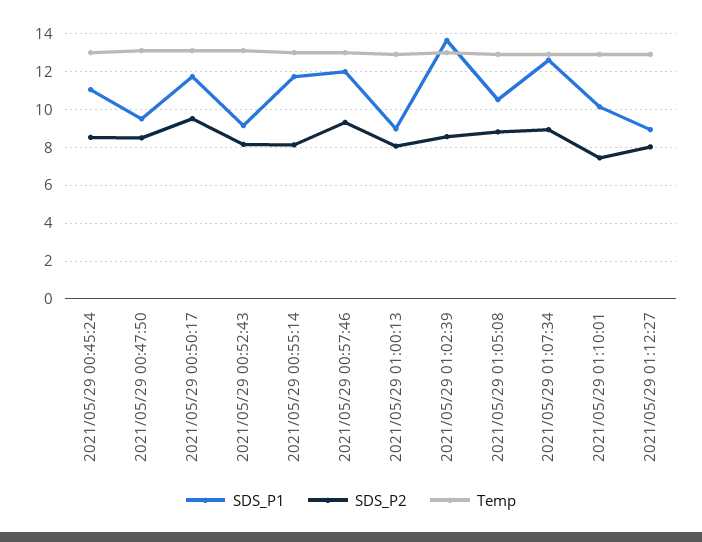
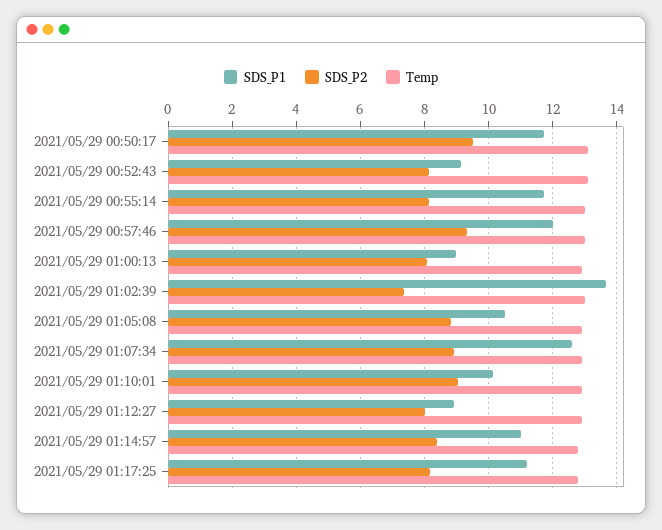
SDS_P1, 2021/05/29 00:45:24: 11 -> none
SDS_P2, 2021/05/29 00:45:24: 8.5 -> none
Temp, 2021/05/29 00:45:24: 13 -> none
SDS_P1, 2021/05/29 00:47:50: 9.5 -> none
SDS_P2, 2021/05/29 00:47:50: 8.5 -> none
Temp, 2021/05/29 00:47:50: 13 -> none
SDS_P2, 2021/05/29 01:02:39: 8.5 -> 7.4
SDS_P2, 2021/05/29 01:10:01: 7.5 -> 9
SDS_P1, 2021/05/29 01:14:57: none -> 11
SDS_P2, 2021/05/29 01:14:57: none -> 8.4
Temp, 2021/05/29 01:14:57: none -> 12.8
SDS_P1, 2021/05/29 01:17:25: none -> 11.2
SDS_P2, 2021/05/29 01:17:25: none -> 8.2
Temp, 2021/05/29 01:17:25: none -> 12.8

